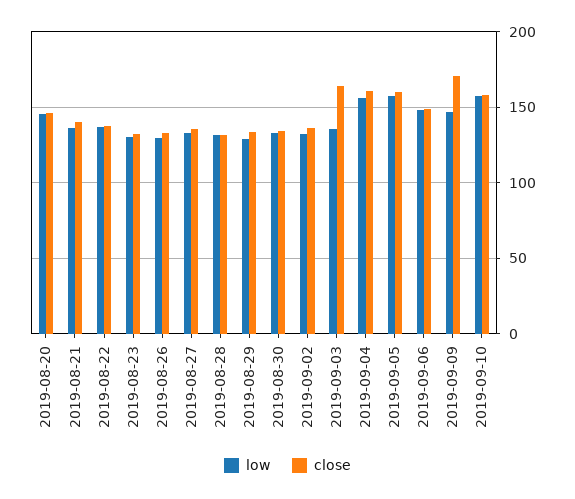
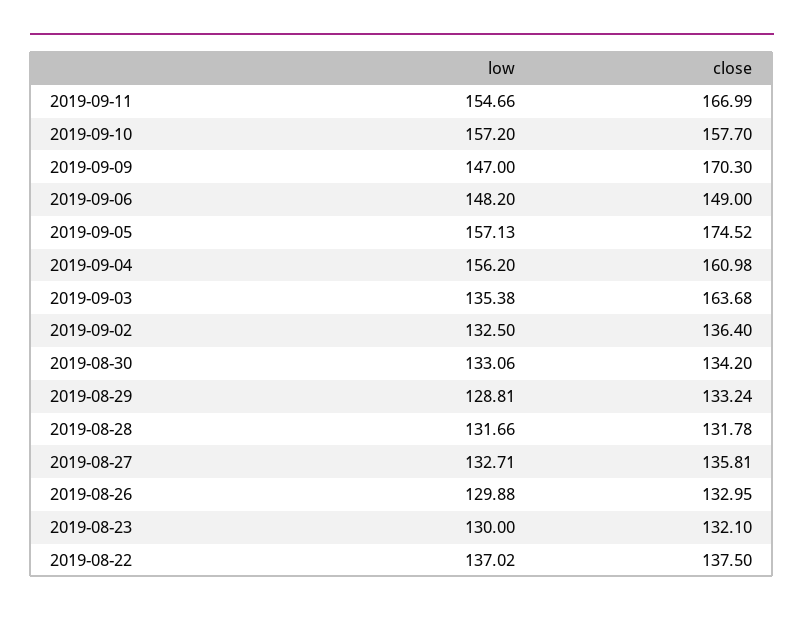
low, 2019-08-20: 145 -> none
close, 2019-08-20: 145 -> none
low, 2019-08-21: 135 -> none
close, 2019-08-21: 140 -> none
close, 2019-09-05: 160 -> 174.52
low, 2019-09-11: none -> 154.66
close, 2019-09-11: none -> 166.99

